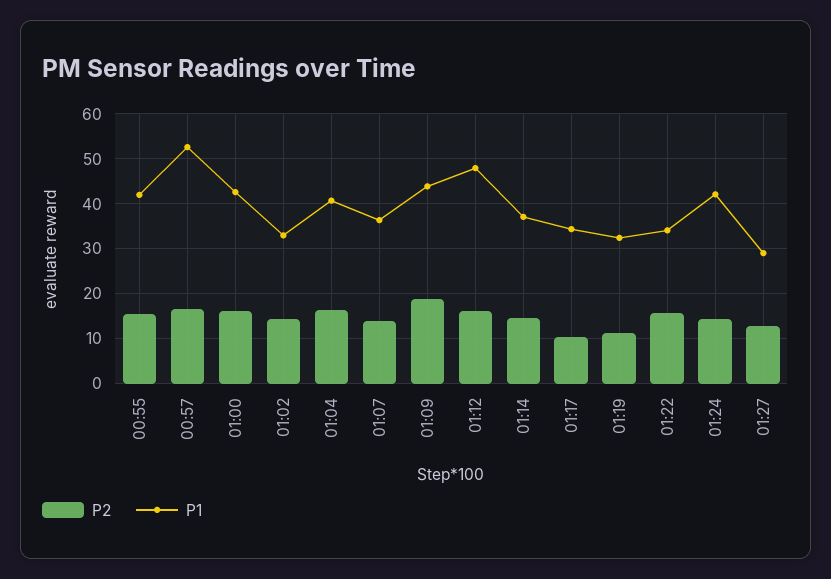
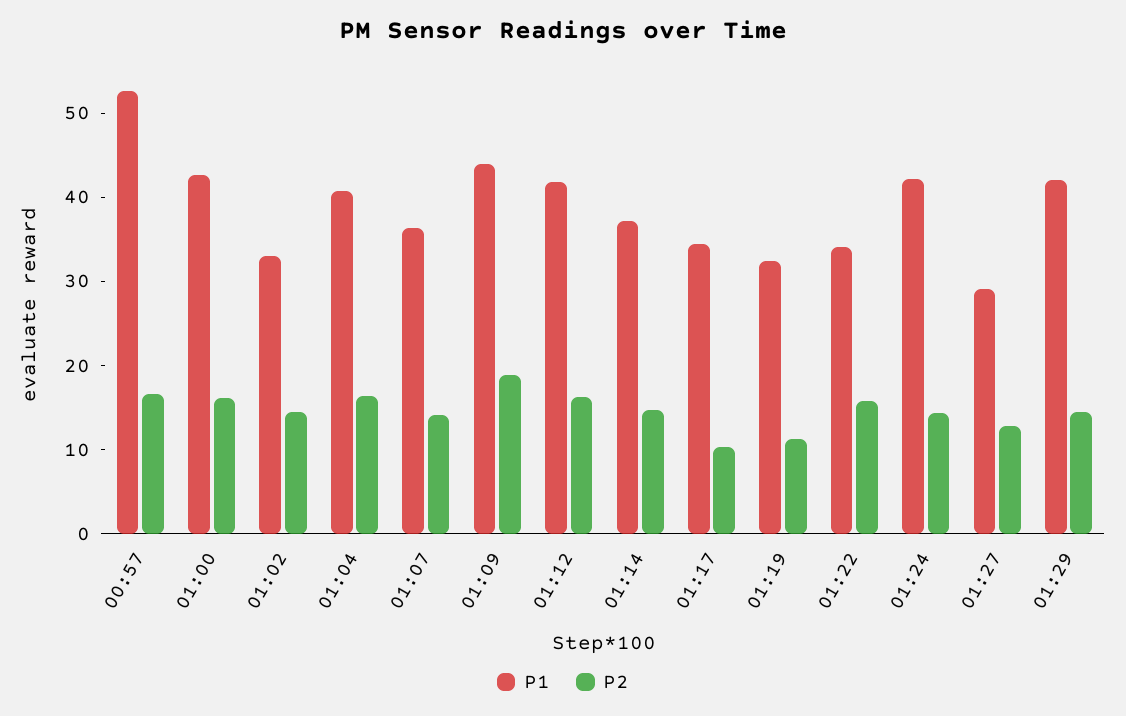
P2, 00:55: 16 -> none
P1, 00:55: 42 -> none
P1, 01:12: 48 -> 42
P1, 01:29: none -> 42
P2, 01:29: none -> 14

